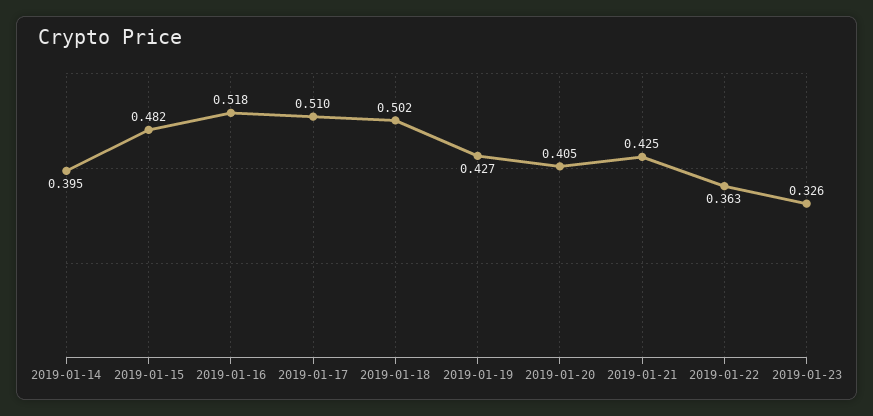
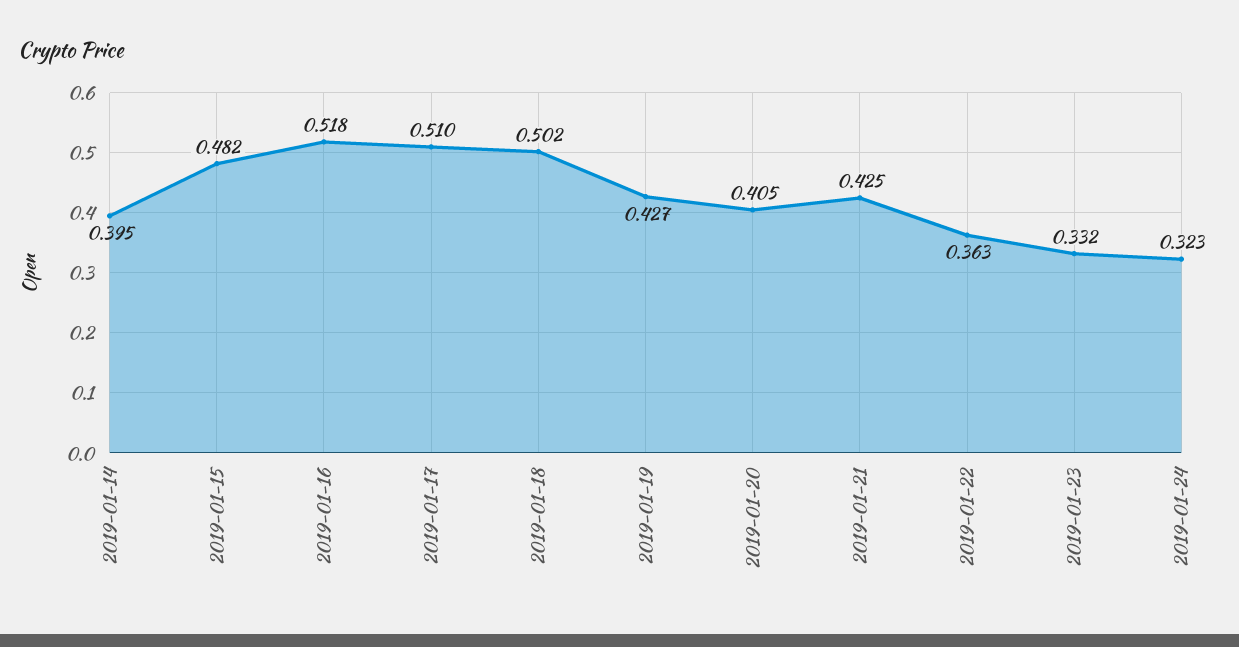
2019-01-23: 0.326 -> 0.332
2019-01-24: none -> 0.323

